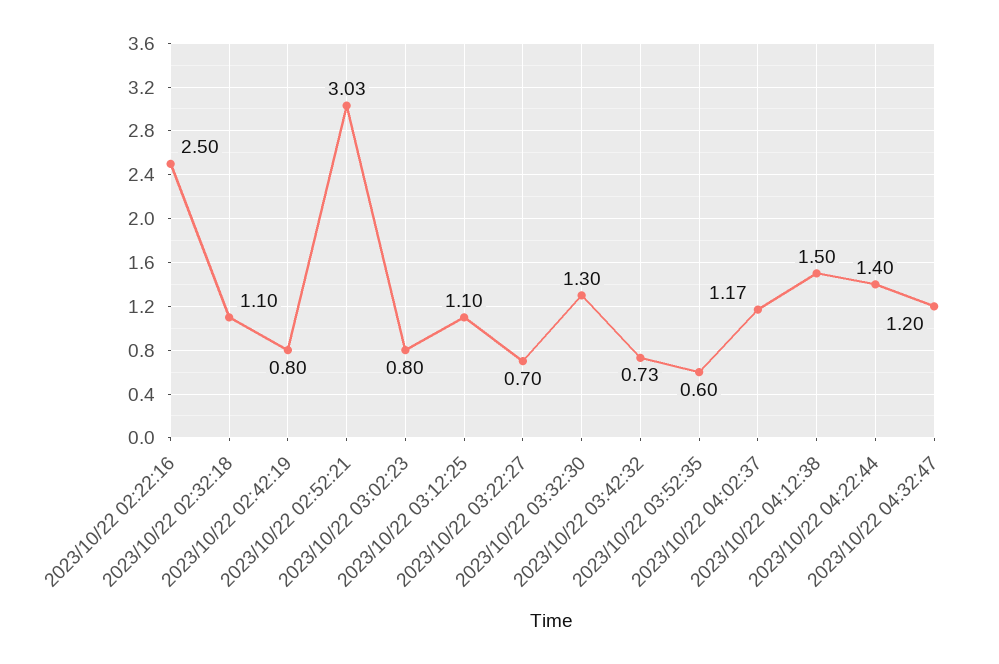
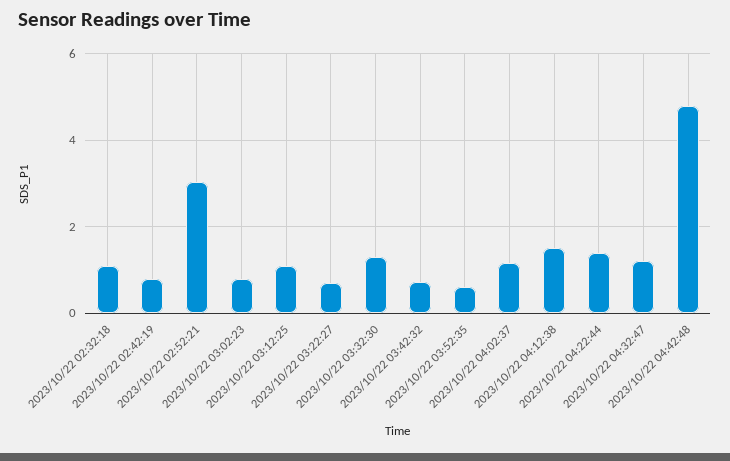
2023/10/22 02:22:16: 2.5 -> none
2023/10/22 04:42:48: none -> 4.8

